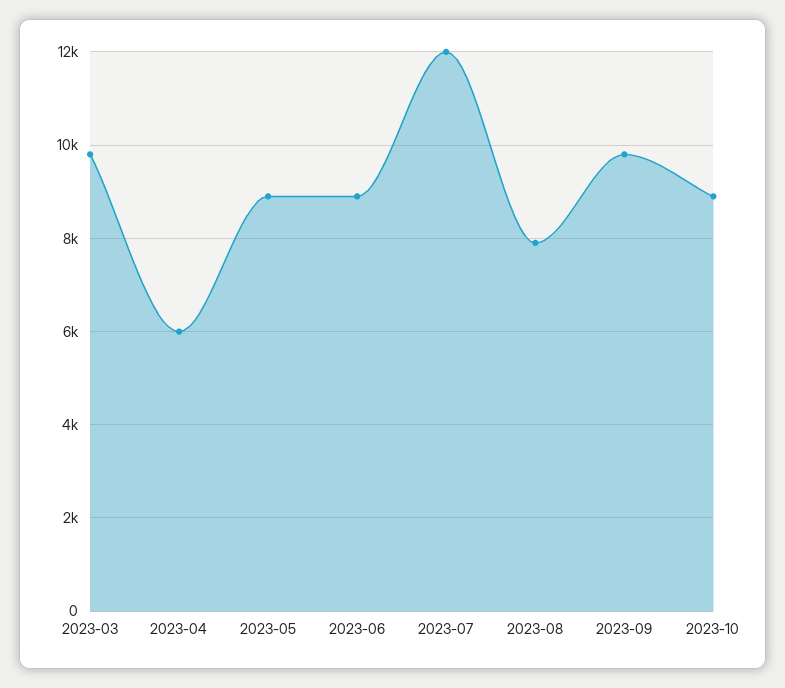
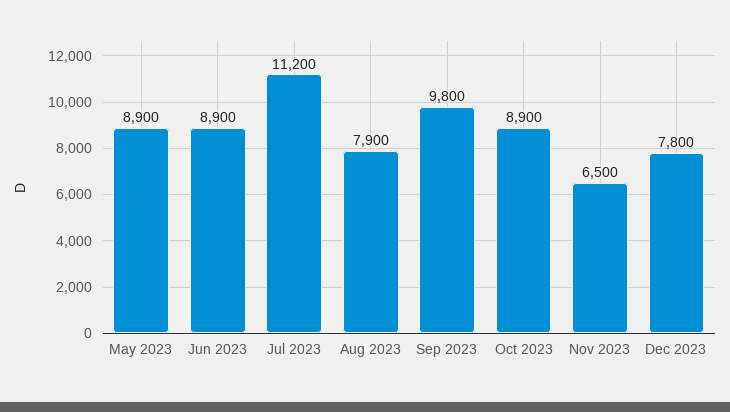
2023-03: 9800 -> none
2023-04: 6000 -> none
2023-07: 12000 -> 11200
Nov 2023: none -> 6500
Dec 2023: none -> 7800

